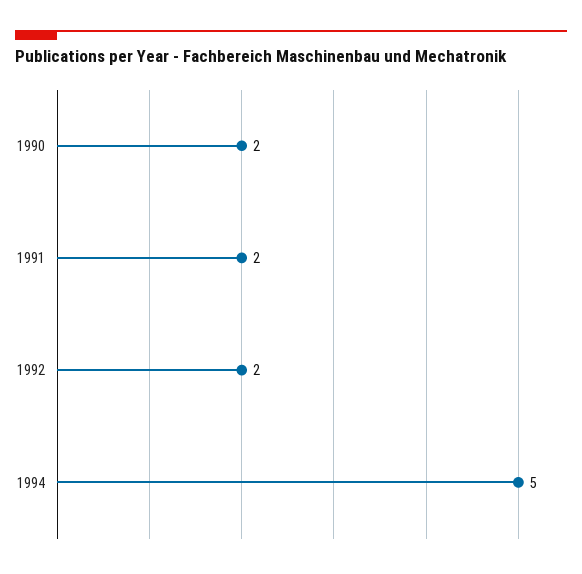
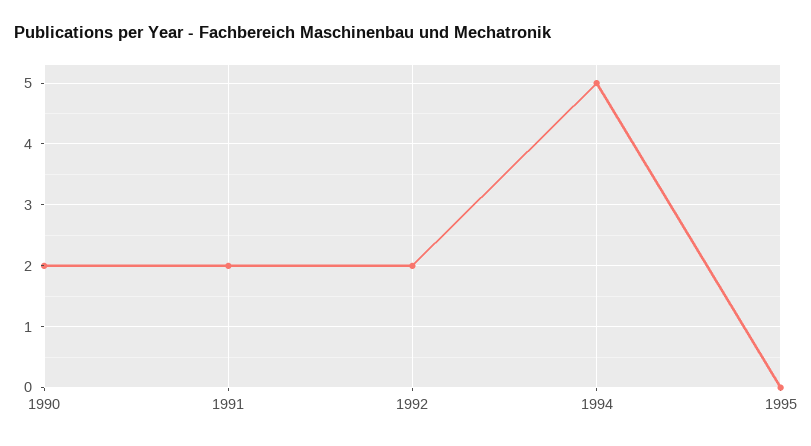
1995: none -> 0

